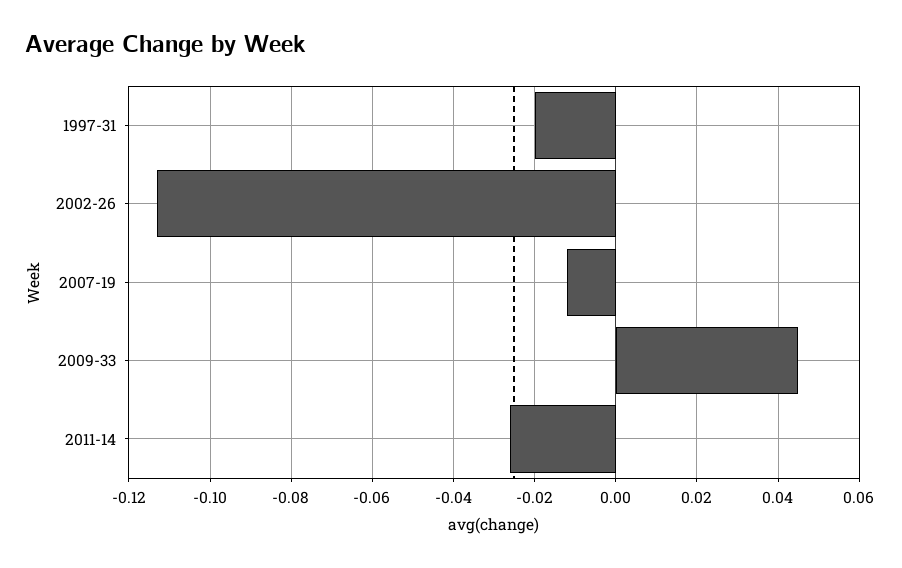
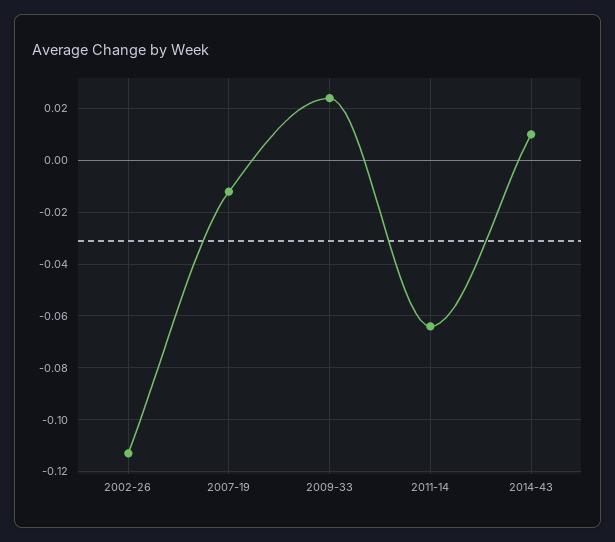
1997-31: -0.02 -> none
2009-33: 0.045 -> 0.025
2011-14: -0.025 -> -0.065
2014-43: none -> 0.01

